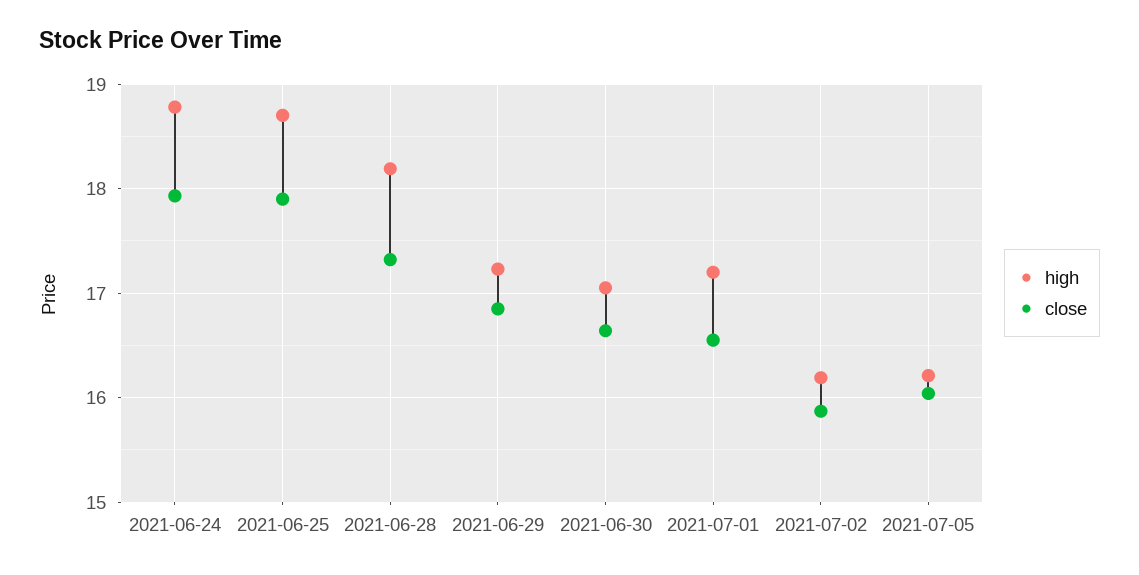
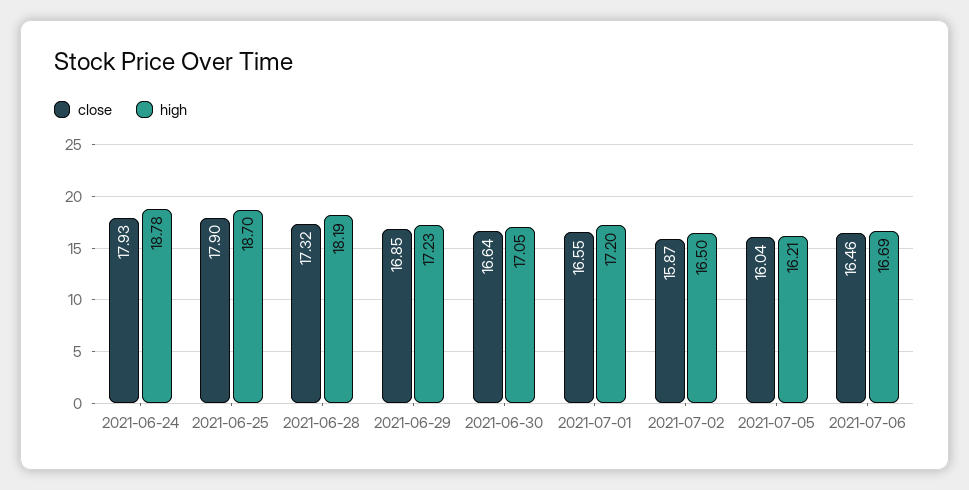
high, 2021-07-02: 16.2 -> 16.5
close, 2021-07-06: none -> 16.46
high, 2021-07-06: none -> 16.69

